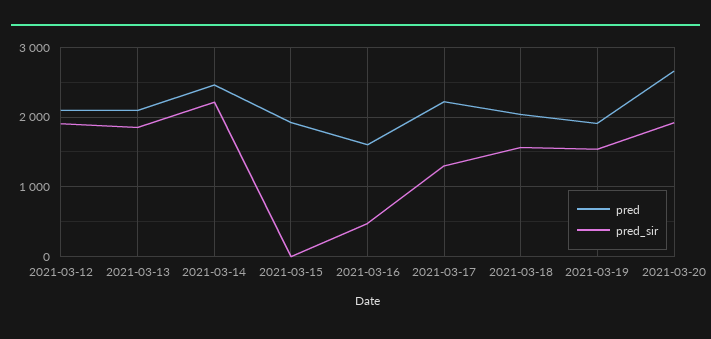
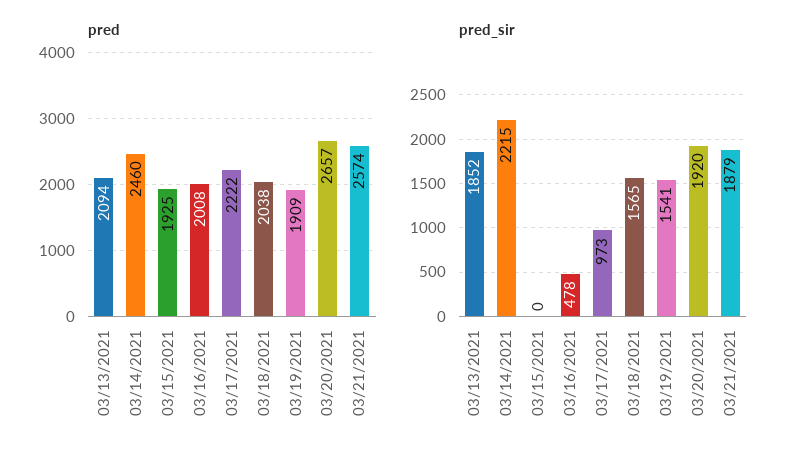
pred, 2021-03-12: 2100 -> none
pred_sir, 2021-03-12: 1900 -> none
pred, 2021-03-16: 1600 -> 2008
pred_sir, 2021-03-17: 1300 -> 973
pred, 03/21/2021: none -> 2574
pred_sir, 03/21/2021: none -> 1879

